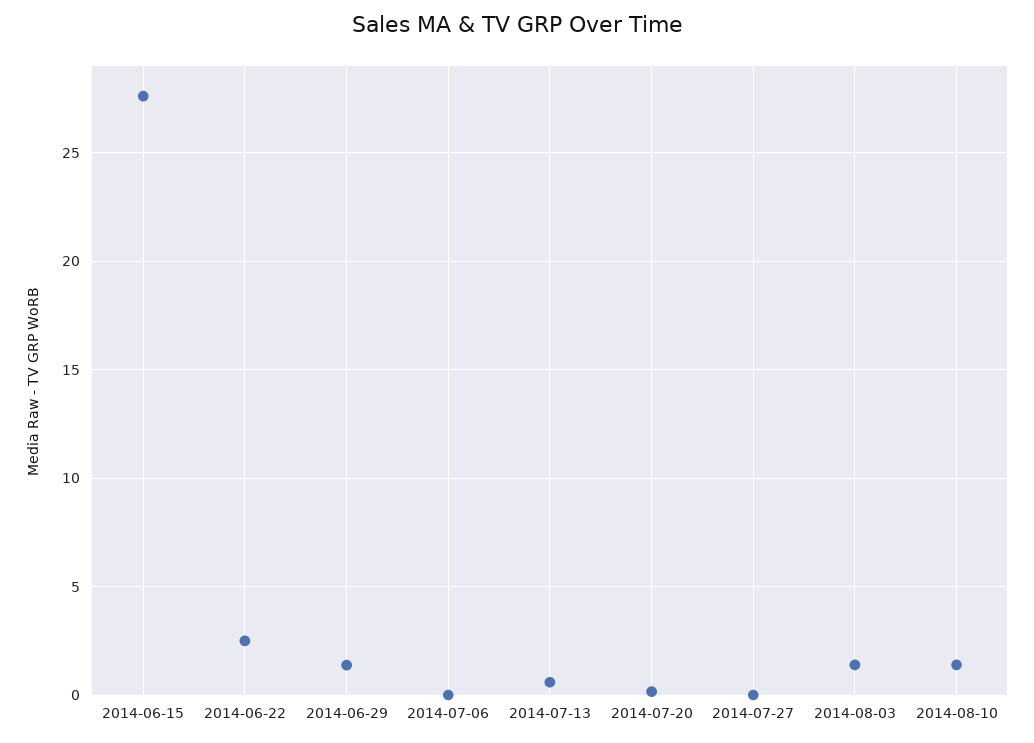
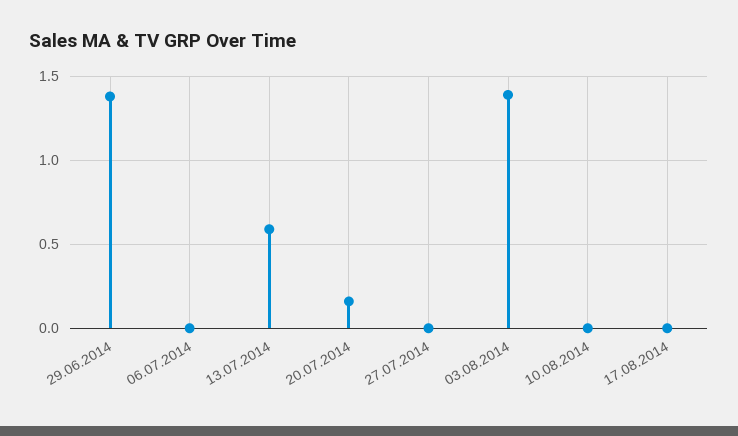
2014-06-15: 27.5 -> none
2014-06-22: 2.5 -> none
2014-08-10: 1.5 -> 0
17.08.2014: none -> 0

